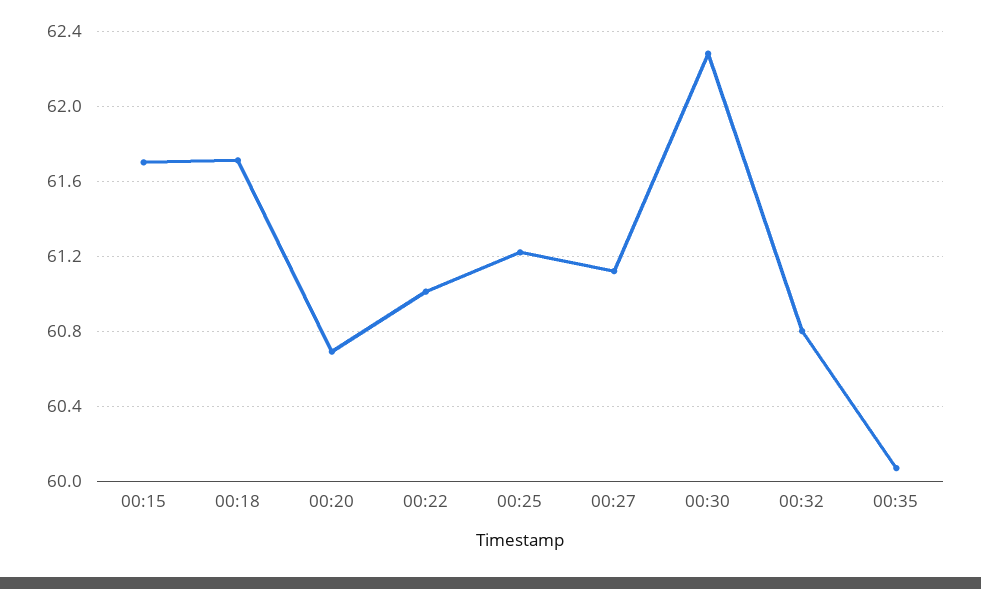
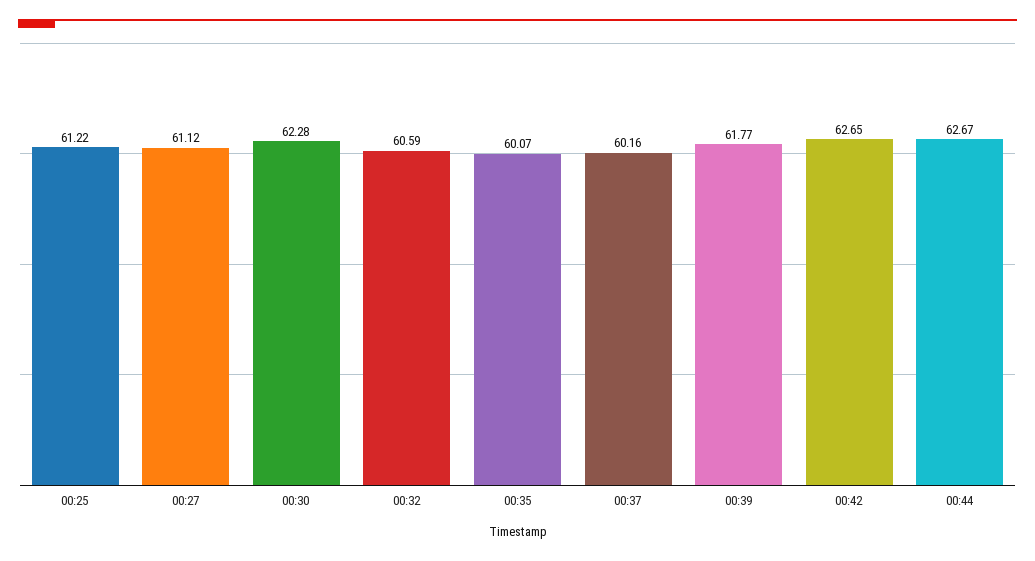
00:15: 61.7 -> none
00:18: 61.7 -> none
00:20: 60.7 -> none
00:22: 61 -> none
00:32: 60.8 -> 60.59
00:37: none -> 60.16
00:39: none -> 61.77
00:42: none -> 62.65
00:44: none -> 62.67

